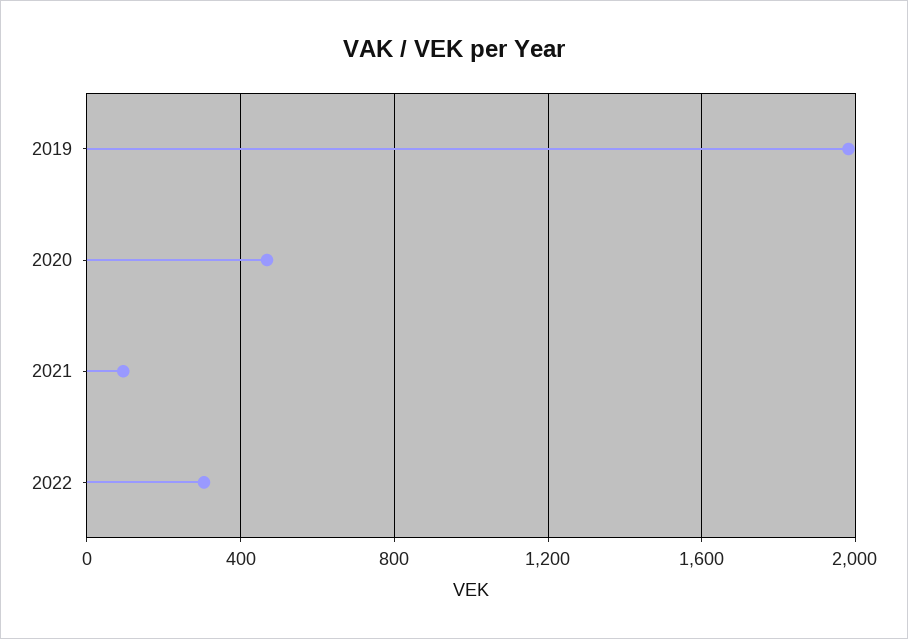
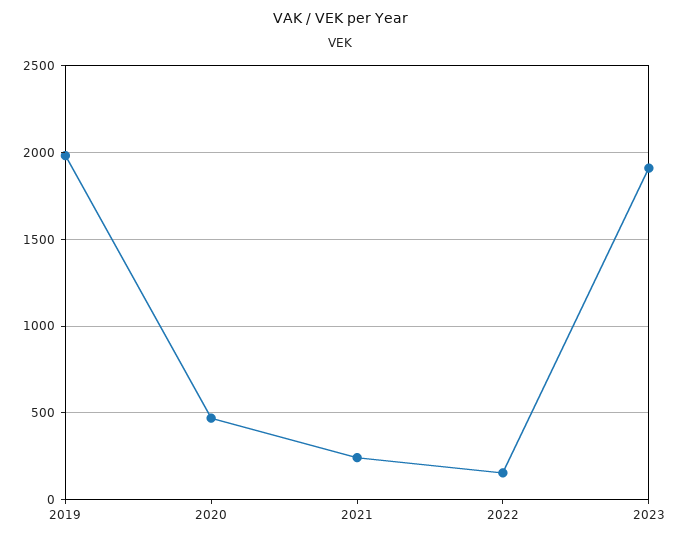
2021: 100 -> 250
2022: 300 -> 150
2023: none -> 1900

